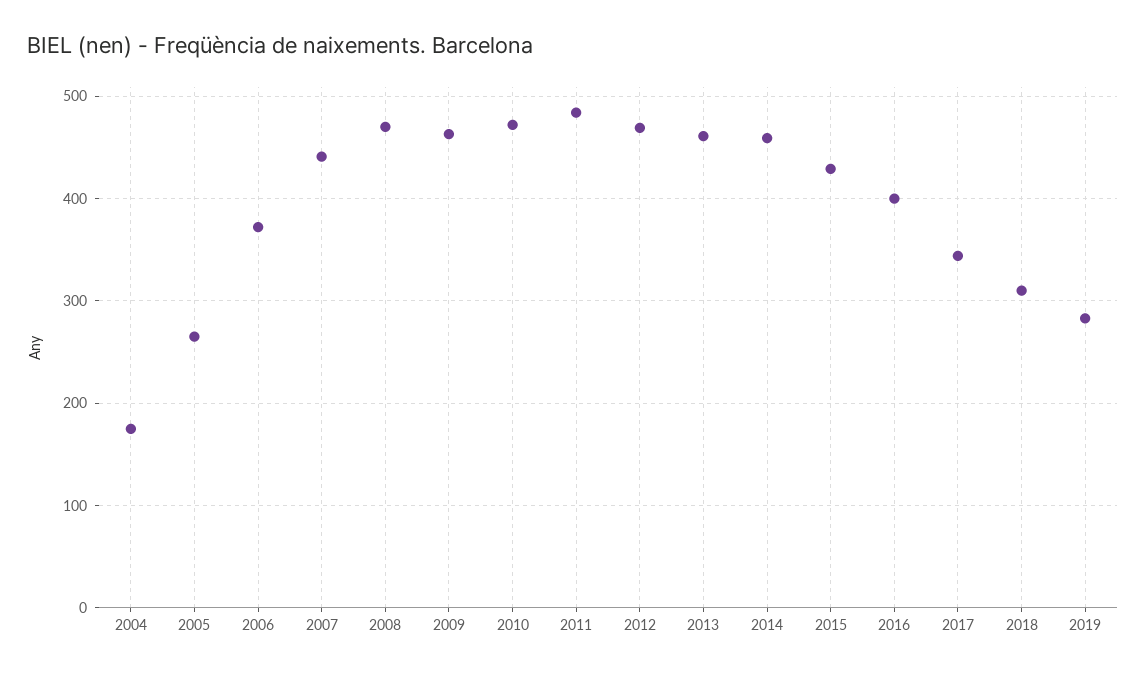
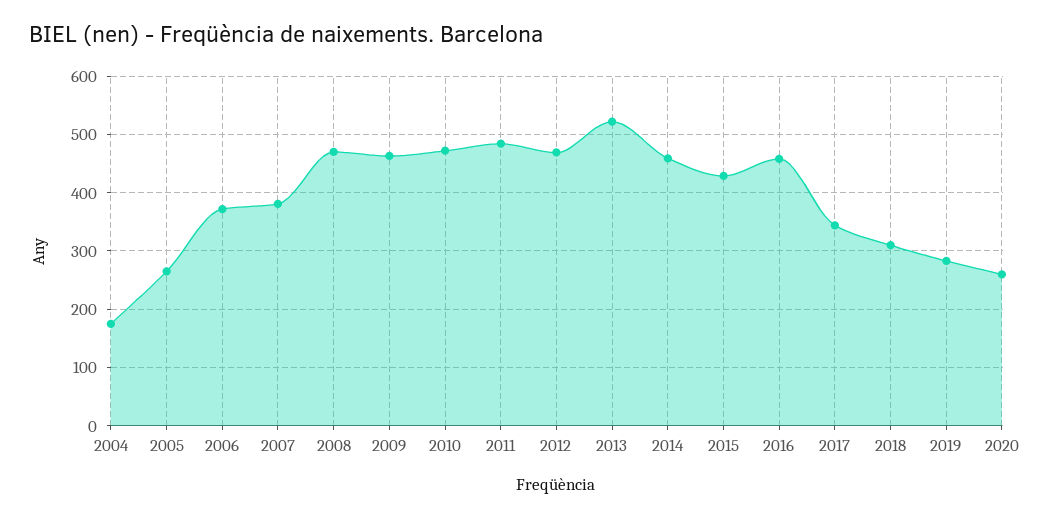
2007: 440 -> 380
2013: 460 -> 520
2016: 400 -> 460
2020: none -> 260

